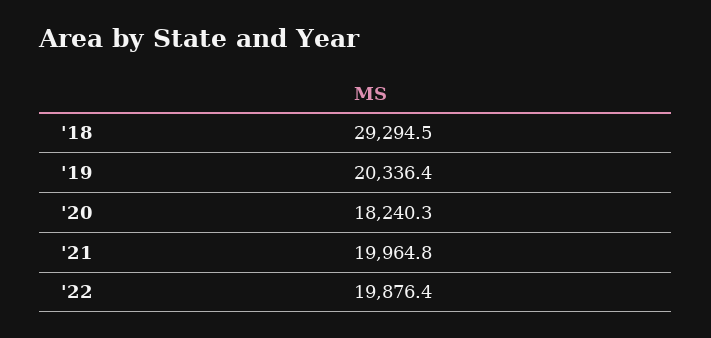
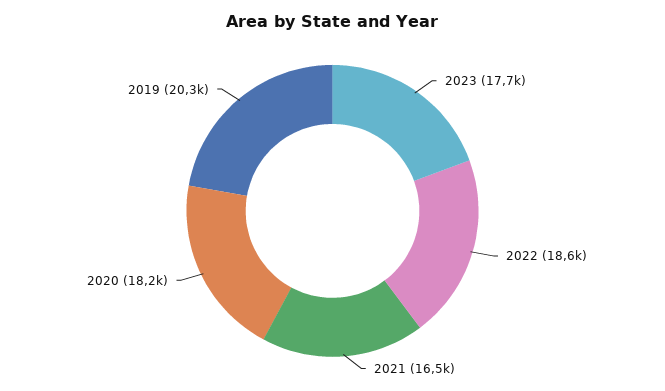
'18: 29294.5 -> none
'21: 19964.8 -> 16500
'22: 19876.4 -> 18600
2023: none -> 17700

